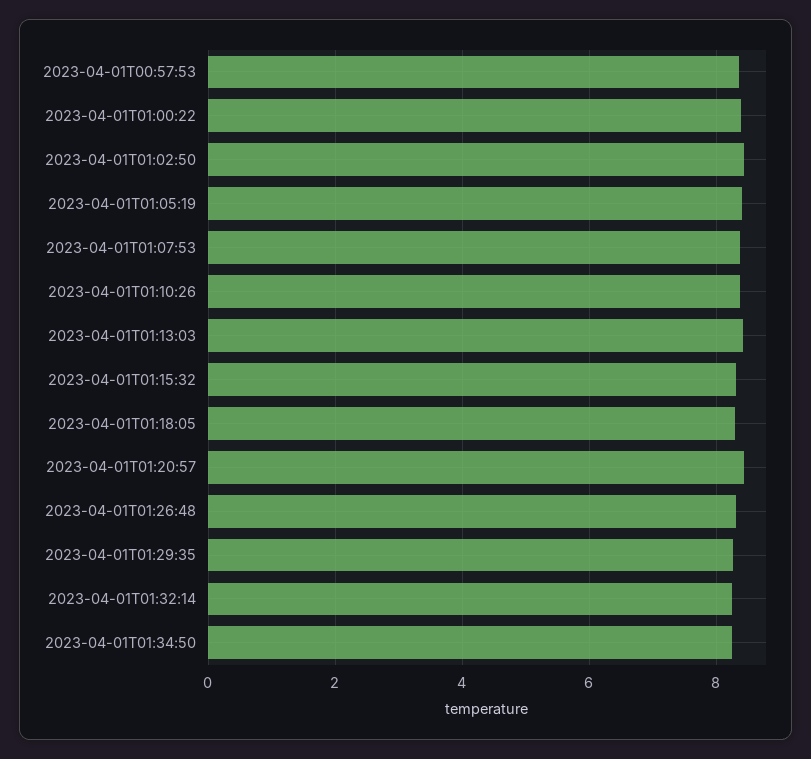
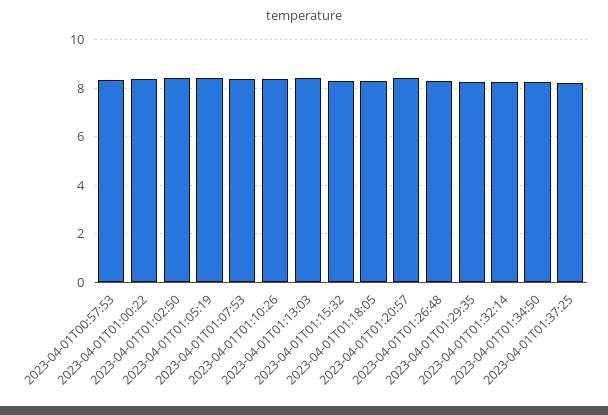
2023-04-01T01:37:25: none -> 8.25

